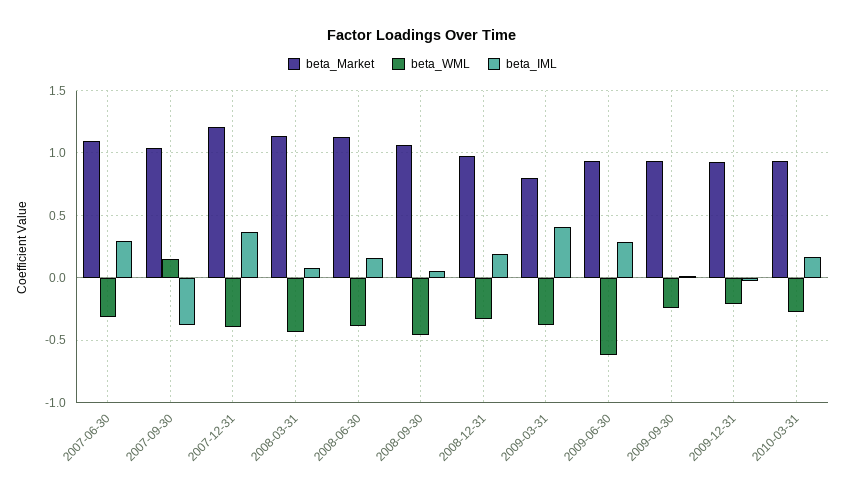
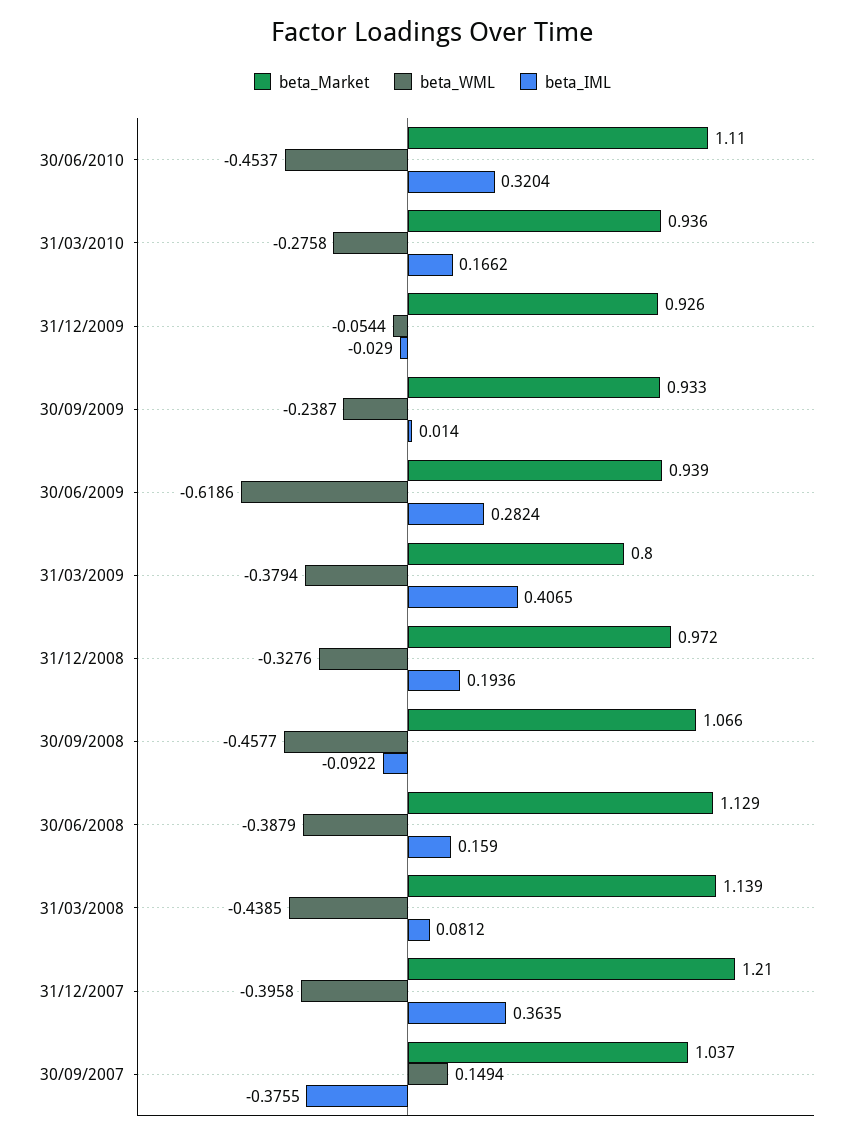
beta_Market, 2007-06-30: 1.1 -> none
beta_WML, 2007-06-30: -0.3 -> none
beta_IML, 2007-06-30: 0.3 -> none
beta_IML, 2008-09-30: 0.05 -> -0.0922
beta_WML, 2009-12-31: -0.2 -> -0.0544
beta_Market, 30/06/2010: none -> 1.11
beta_WML, 30/06/2010: none -> -0.4537
beta_IML, 30/06/2010: none -> 0.3204

